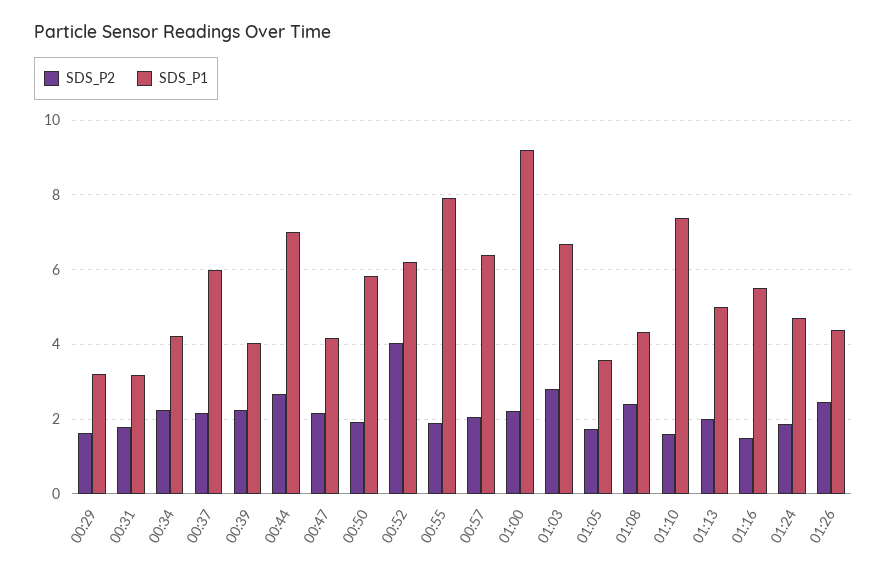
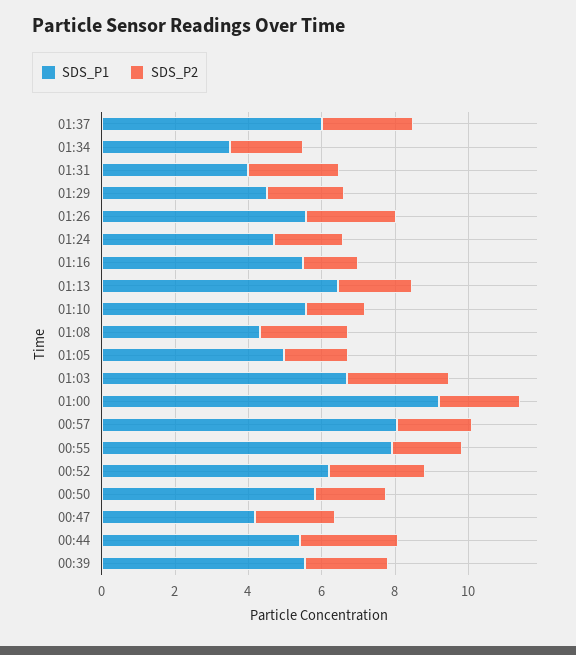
SDS_P2, 00:29: 1.6 -> none
SDS_P1, 00:29: 3.2 -> none
SDS_P2, 00:31: 1.8 -> none
SDS_P1, 00:31: 3.2 -> none
SDS_P2, 00:34: 2.2 -> none
SDS_P1, 00:34: 4.2 -> none
SDS_P2, 00:37: 2.2 -> none
SDS_P1, 00:37: 6 -> none
SDS_P1, 00:39: 4 -> 5.5
SDS_P1, 00:44: 7 -> 5.5
SDS_P2, 00:52: 4 -> 2.5
SDS_P1, 00:57: 6.4 -> 8
SDS_P1, 01:05: 3.6 -> 5
SDS_P1, 01:10: 7.4 -> 5.5
SDS_P1, 01:13: 5 -> 6.5
SDS_P1, 01:26: 4.4 -> 5.5
SDS_P1, 01:37: none -> 6
SDS_P2, 01:37: none -> 2.5
SDS_P1, 01:34: none -> 3.5
SDS_P2, 01:34: none -> 2
SDS_P1, 01:31: none -> 4
SDS_P2, 01:31: none -> 2.5
SDS_P1, 01:29: none -> 4.5
SDS_P2, 01:29: none -> 2

